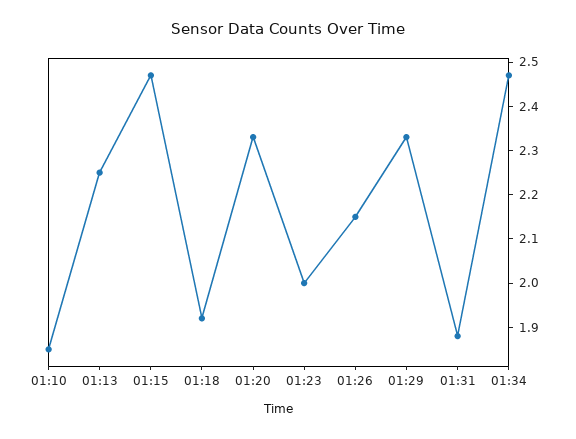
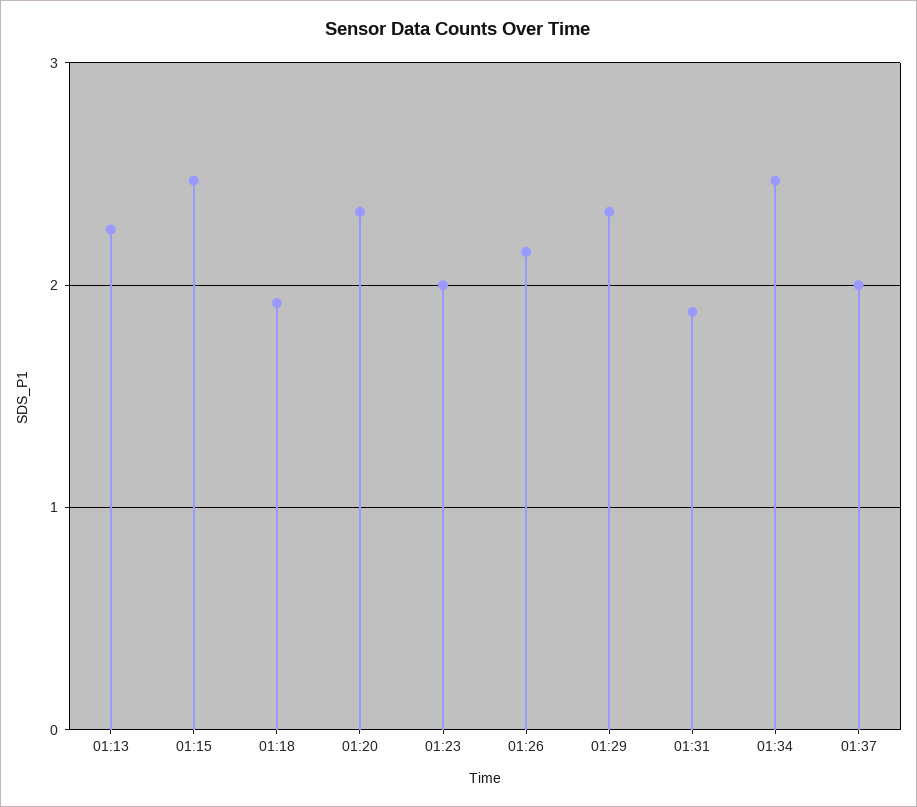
01:10: 1.85 -> none
01:37: none -> 2

